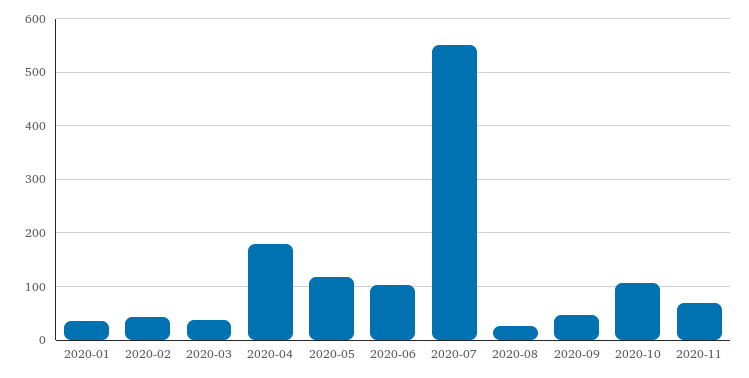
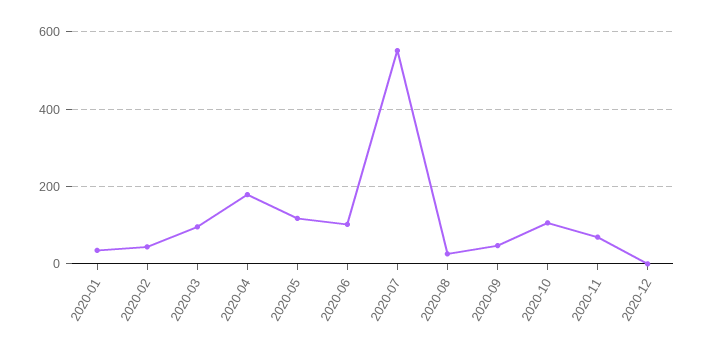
2020-03: 40 -> 100
2020-12: none -> 0

